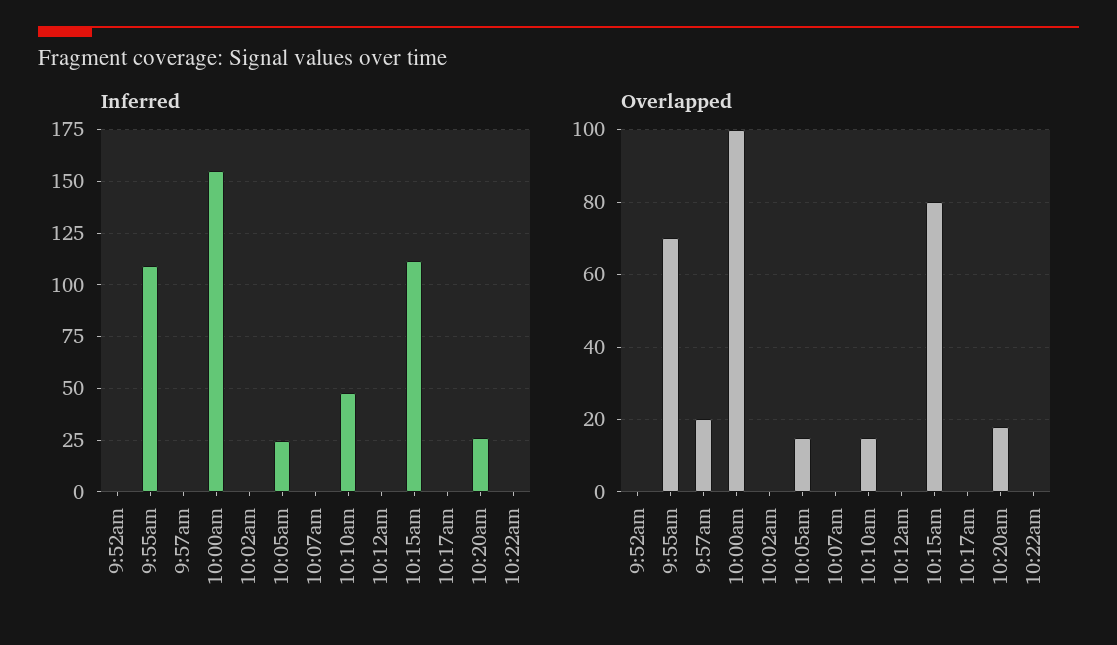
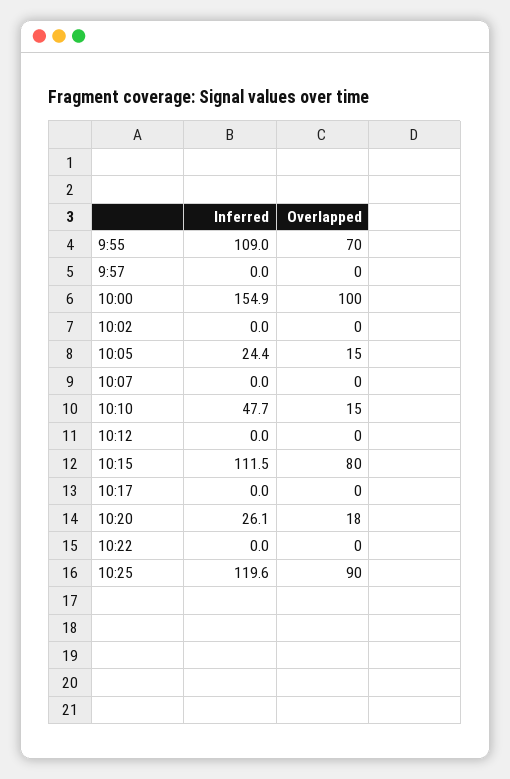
Inferred, 9:52am: 0 -> none
Overlapped, 9:52am: 0 -> none
Overlapped, 9:57am: 20 -> 0
Inferred, 10:25: none -> 119.6
Overlapped, 10:25: none -> 90

